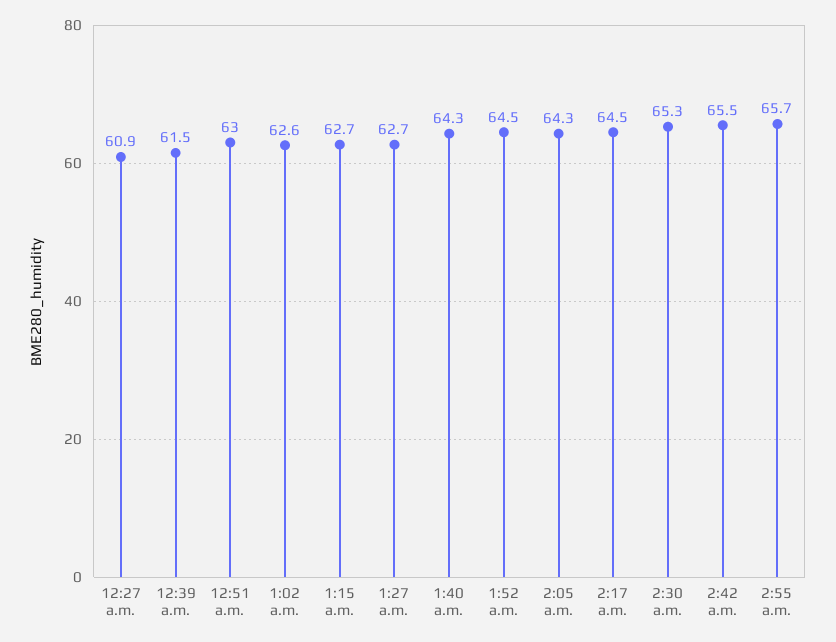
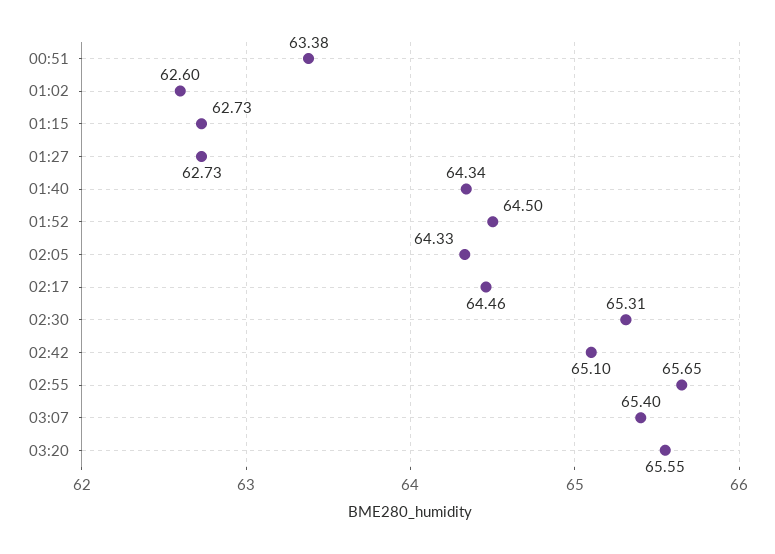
12:27 a.m.: 60.9 -> none
12:39 a.m.: 61.5 -> none
12:51 a.m.: 63 -> 63.38
2:42 a.m.: 65.5 -> 65.1
03:07: none -> 65.4
03:20: none -> 65.55

